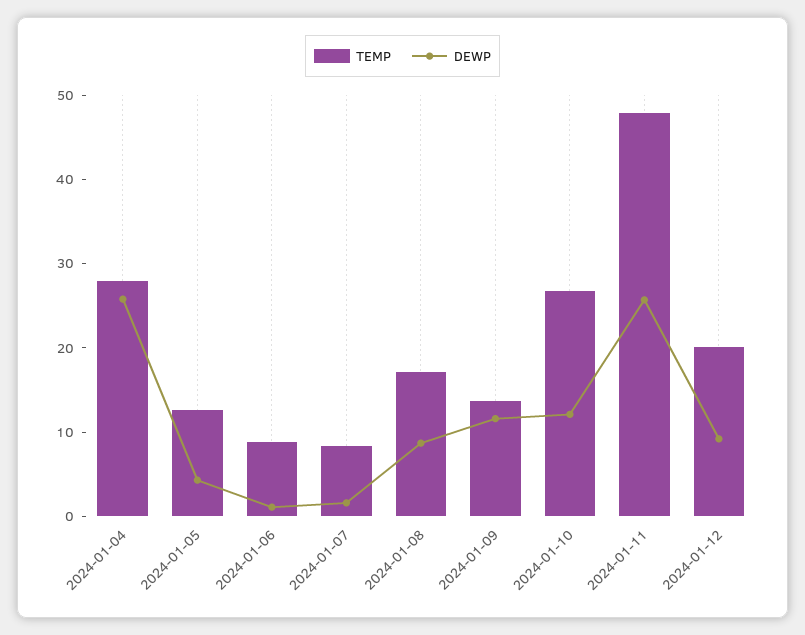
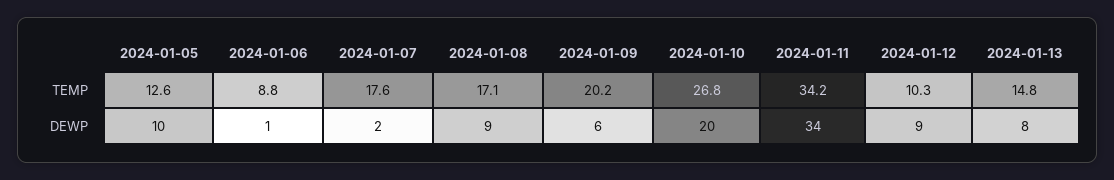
TEMP, 2024-01-04: 28 -> none
DEWP, 2024-01-04: 26 -> none
DEWP, 2024-01-05: 4 -> 10
TEMP, 2024-01-07: 8 -> 17.6
TEMP, 2024-01-09: 14 -> 20.2
DEWP, 2024-01-09: 12 -> 6
DEWP, 2024-01-10: 12 -> 20
TEMP, 2024-01-11: 48 -> 34.2
DEWP, 2024-01-11: 26 -> 34
TEMP, 2024-01-12: 20 -> 10.3
TEMP, 2024-01-13: none -> 14.8
DEWP, 2024-01-13: none -> 8

